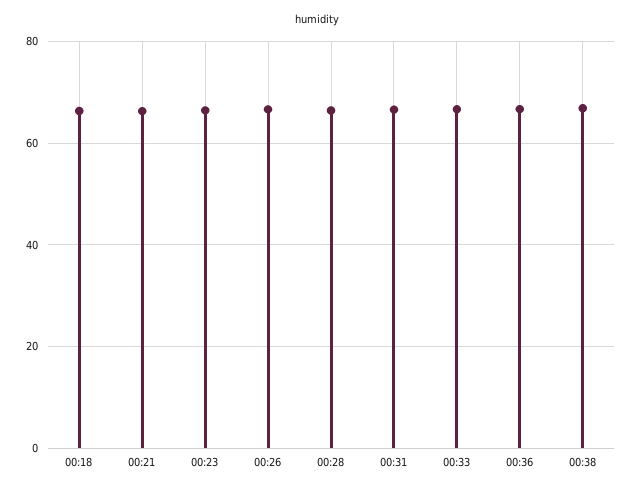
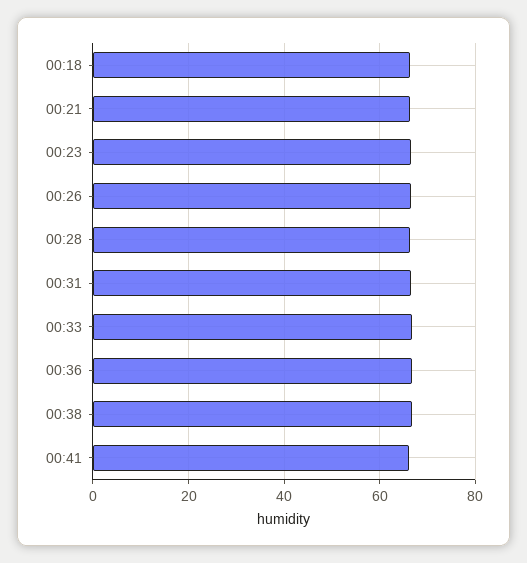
00:41: none -> 66

